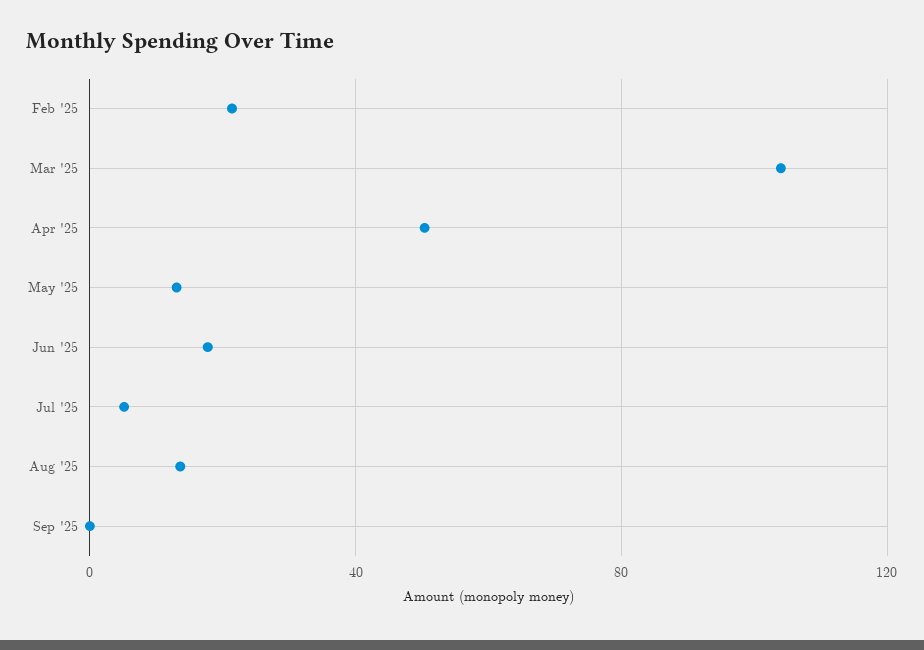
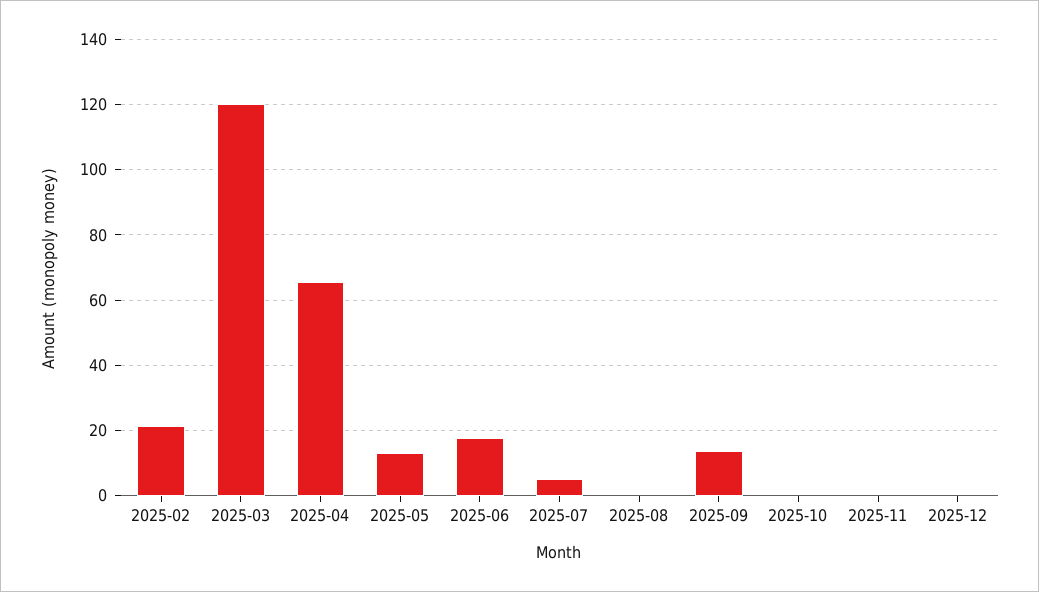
Mar '25: 105 -> 120
Apr '25: 50 -> 66
Aug '25: 15 -> 0
Sep '25: 0 -> 14
2025-10: none -> 0
2025-11: none -> 0
2025-12: none -> 0

